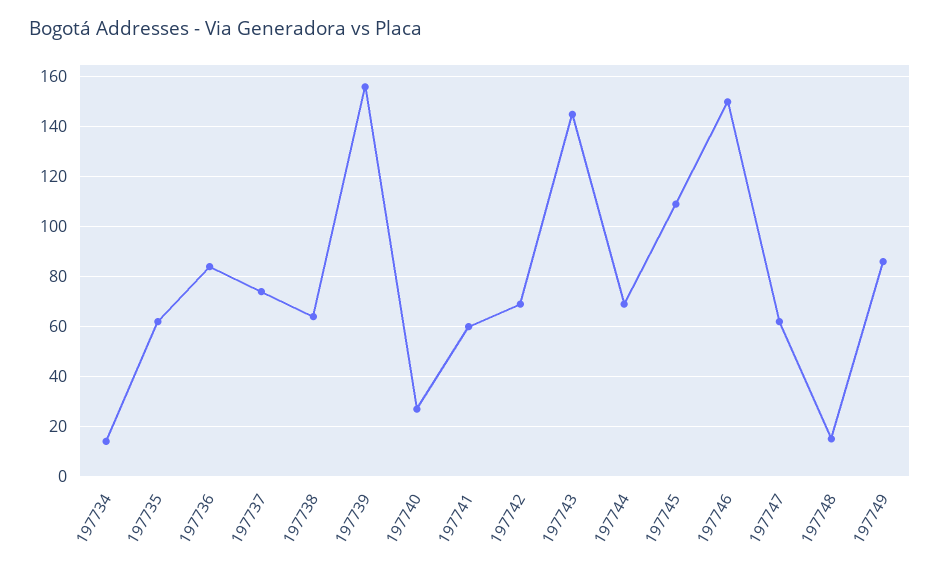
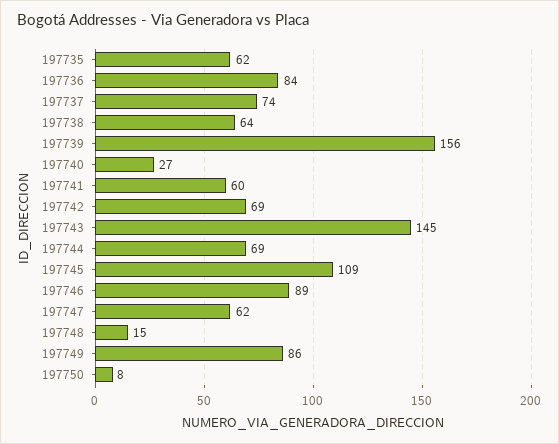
197734: 15 -> none
197746: 150 -> 89
197750: none -> 8

